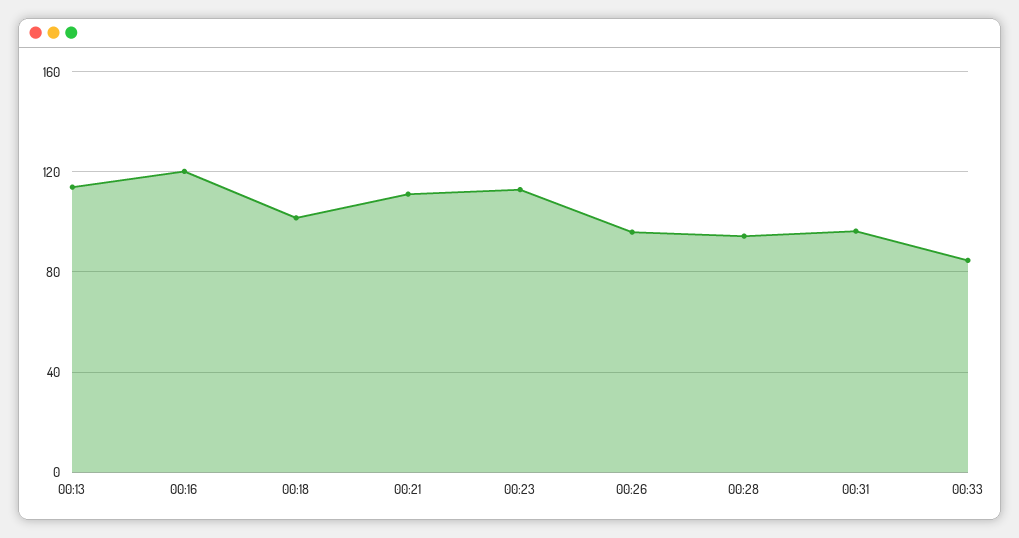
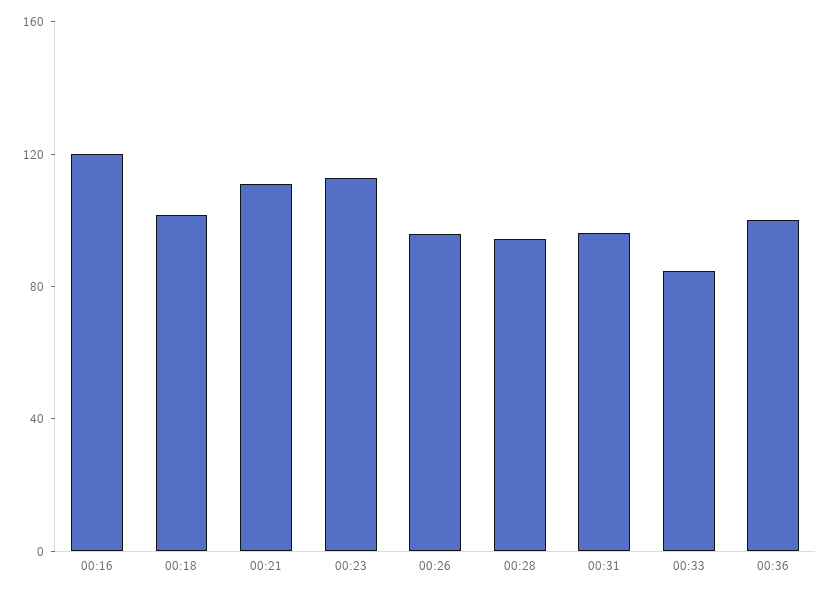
00:13: 115 -> none
00:36: none -> 100

